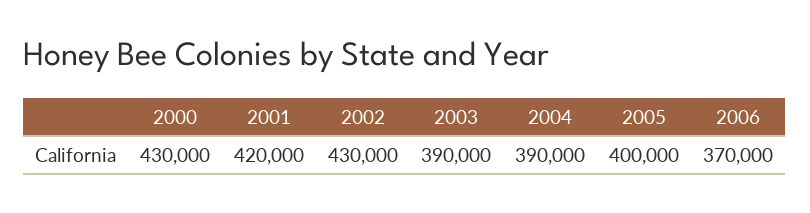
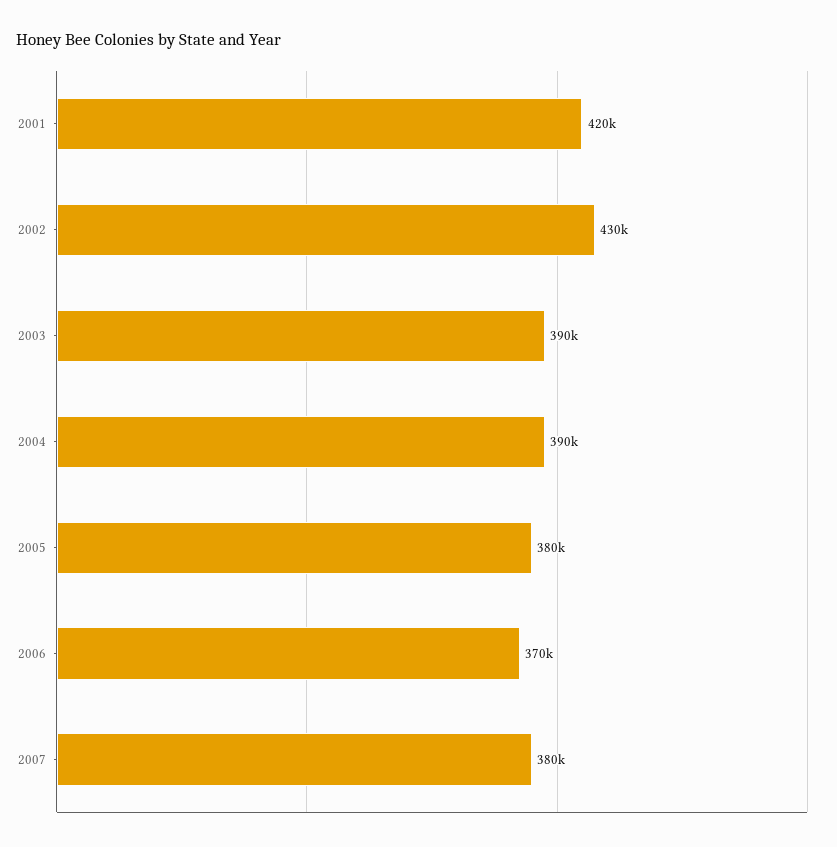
2000: 430000 -> none
2005: 400000 -> 380000
2007: none -> 380000

